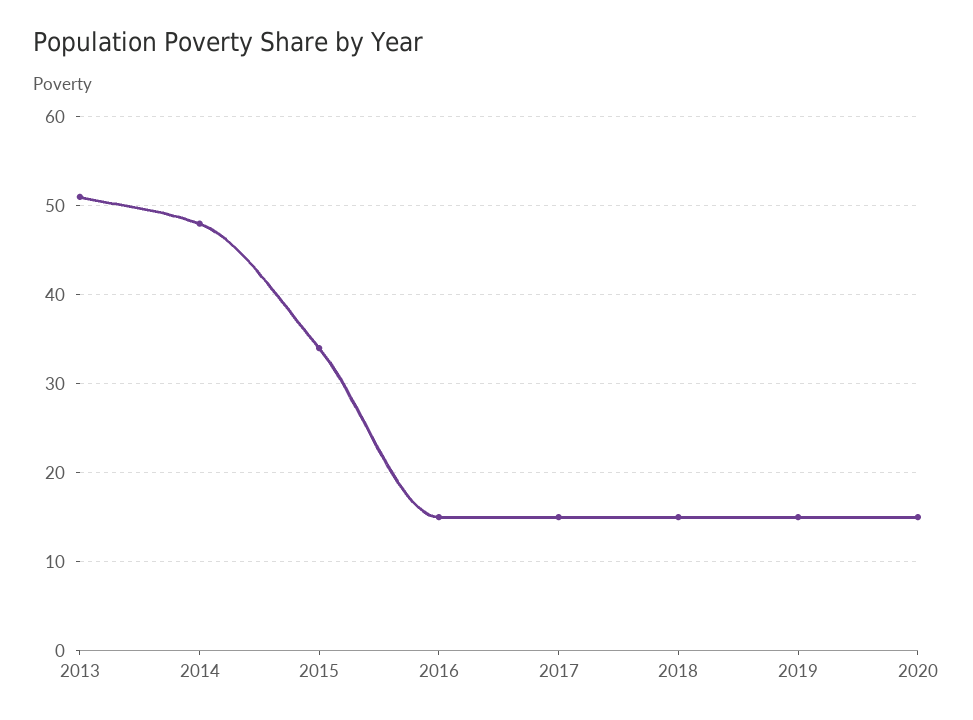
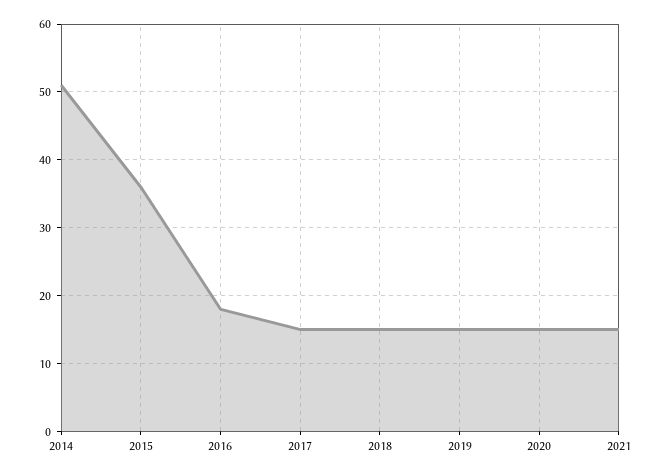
2013: 51 -> none
2014: 48 -> 51
2015: 34 -> 36
2016: 15 -> 18
2021: none -> 15

